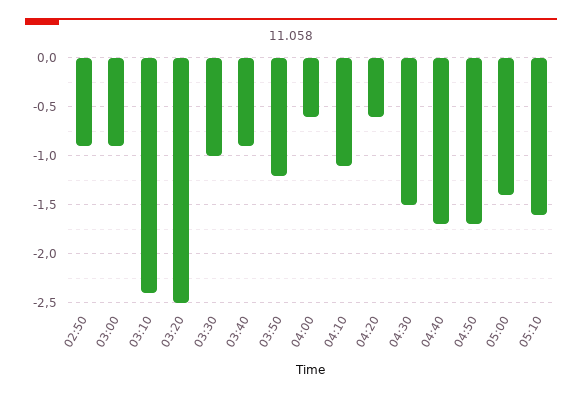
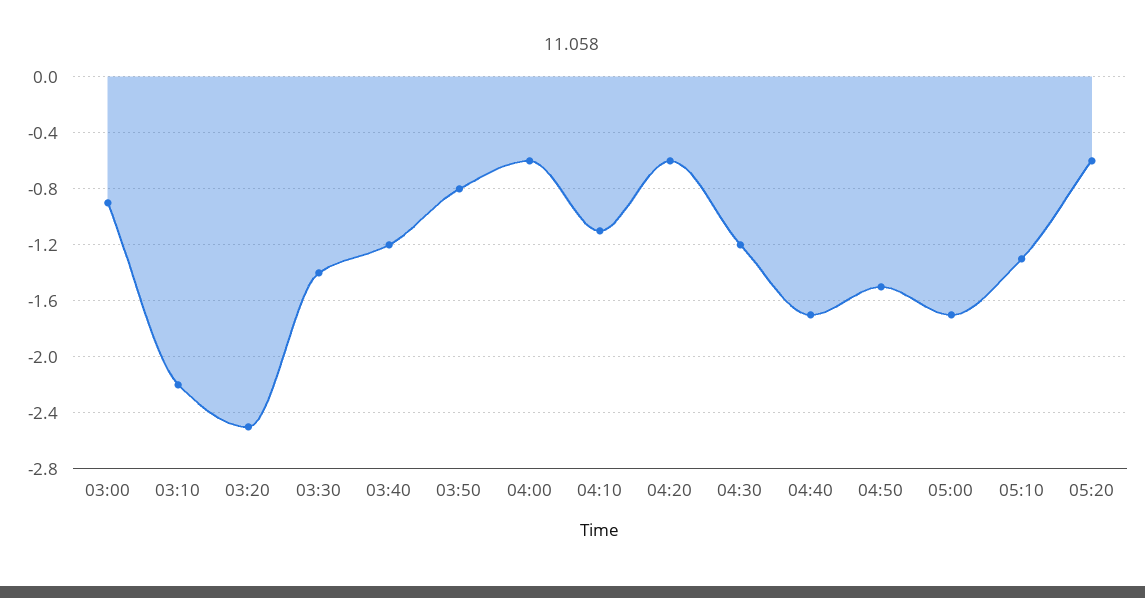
02:50: -0.9 -> none
03:10: -2.4 -> -2.2
03:30: -1 -> -1.4
03:40: -0.9 -> -1.2
03:50: -1.2 -> -0.8
04:30: -1.5 -> -1.2
04:50: -1.7 -> -1.5
05:00: -1.4 -> -1.7
05:10: -1.6 -> -1.3
05:20: none -> -0.6

